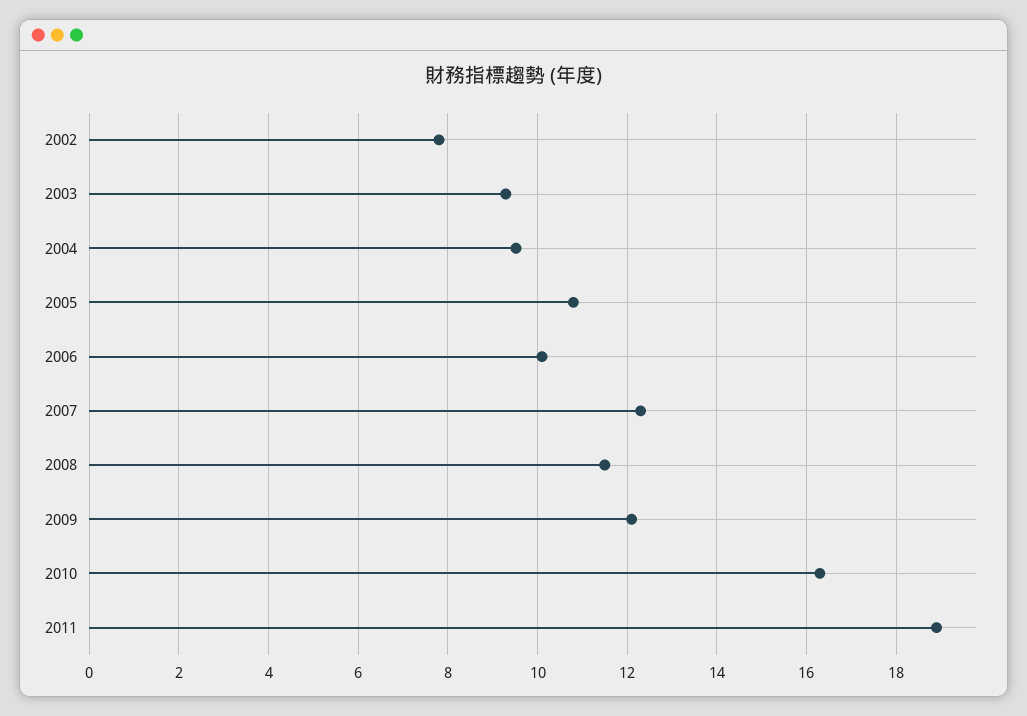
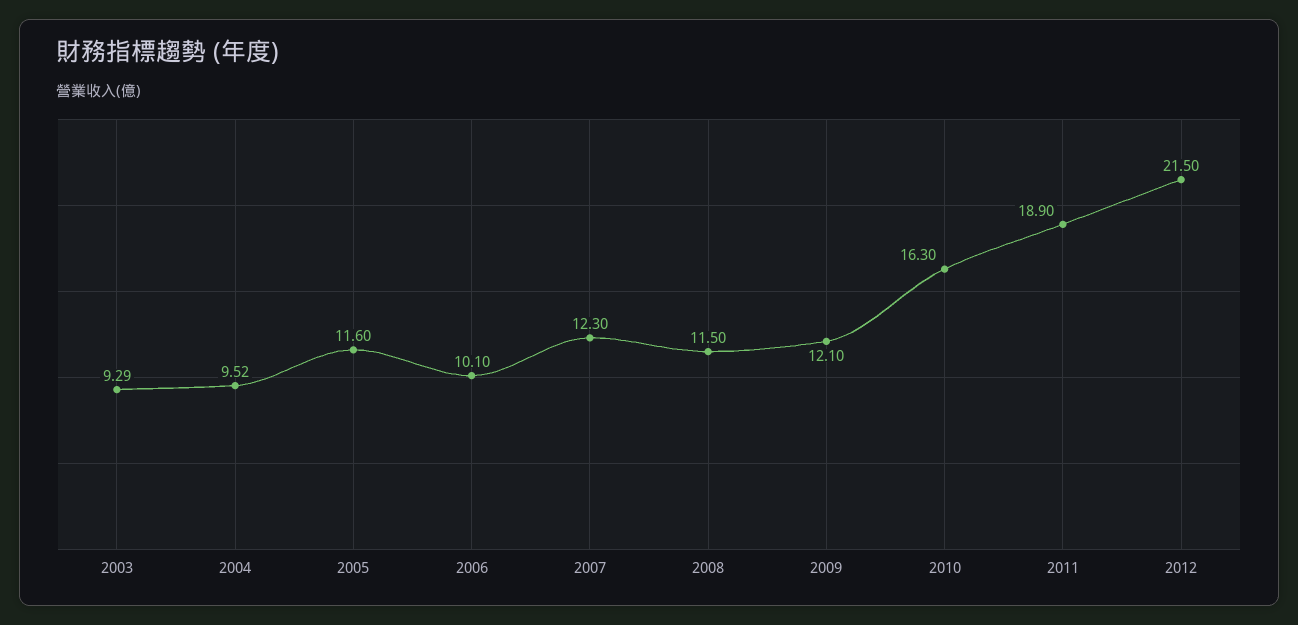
2002: 7.8 -> none
2005: 10.8 -> 11.6
2012: none -> 21.5

